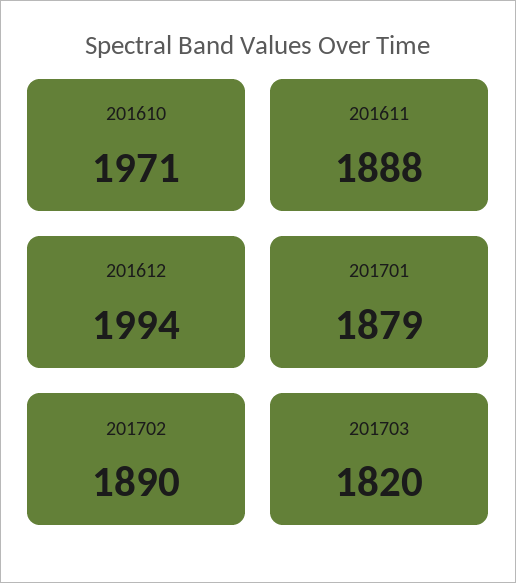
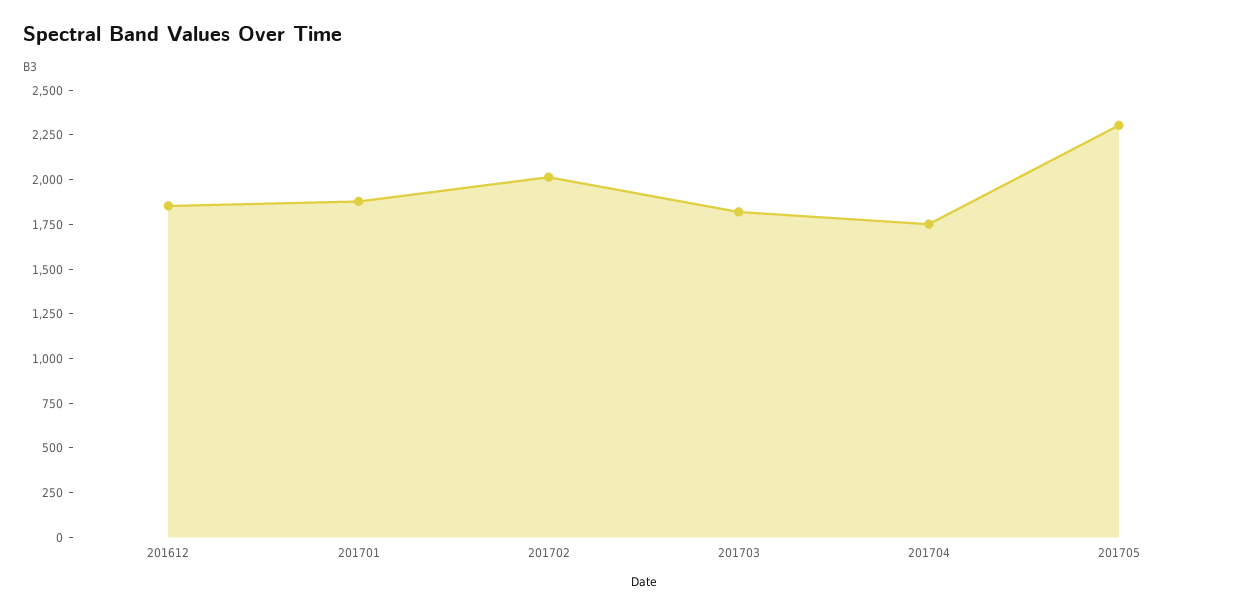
201610: 1971 -> none
201611: 1888 -> none
201612: 1994 -> 1850
201702: 1890 -> 2000
201704: none -> 1750
201705: none -> 2300

